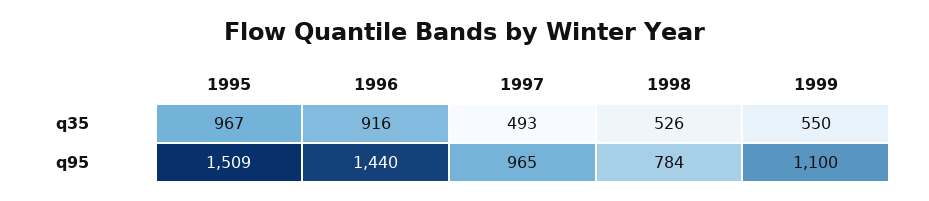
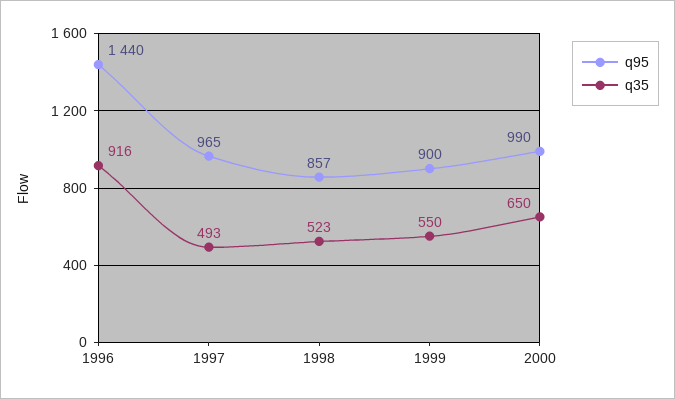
q35, 1995: 967 -> none
q35, 1998: 526 -> 523
q95, 1995: 1509 -> none
q95, 1998: 784 -> 857
q95, 1999: 1100 -> 900
q95, 2000: none -> 990
q35, 2000: none -> 650

